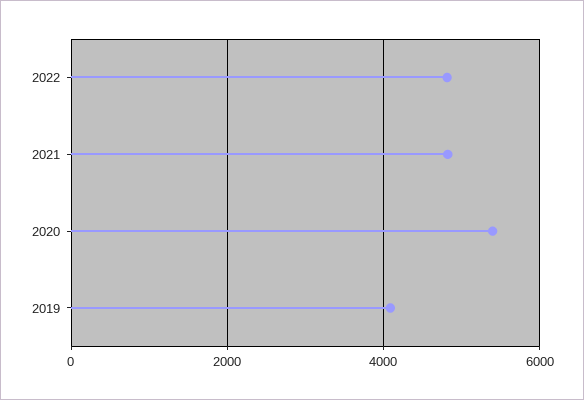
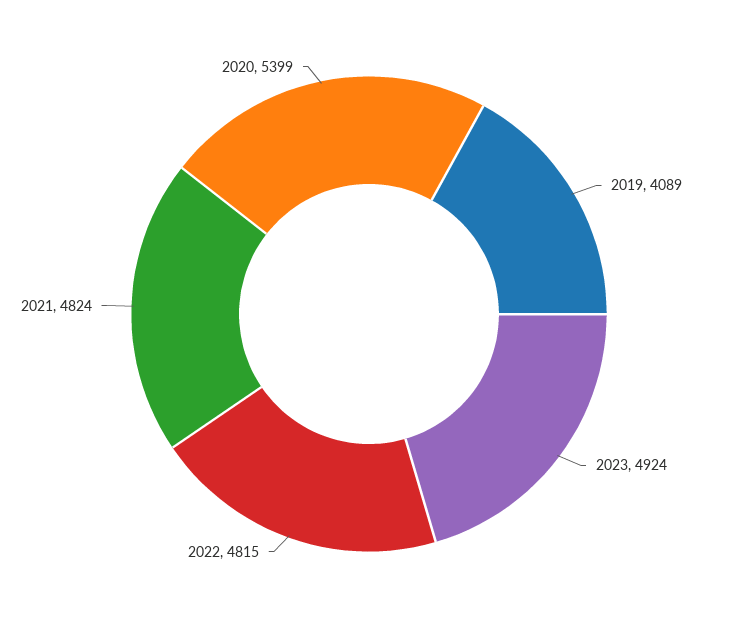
2023: none -> 4924

